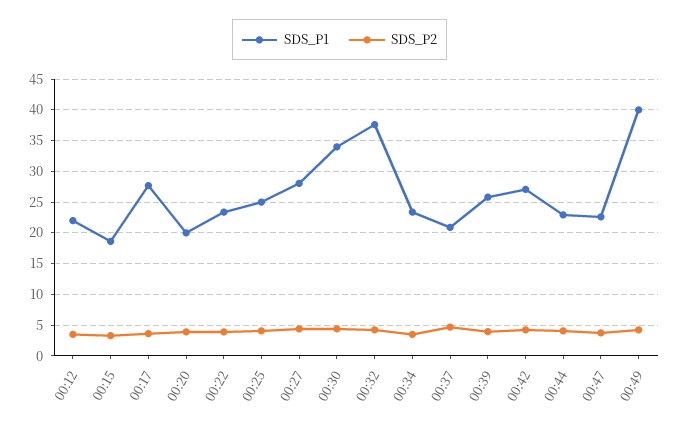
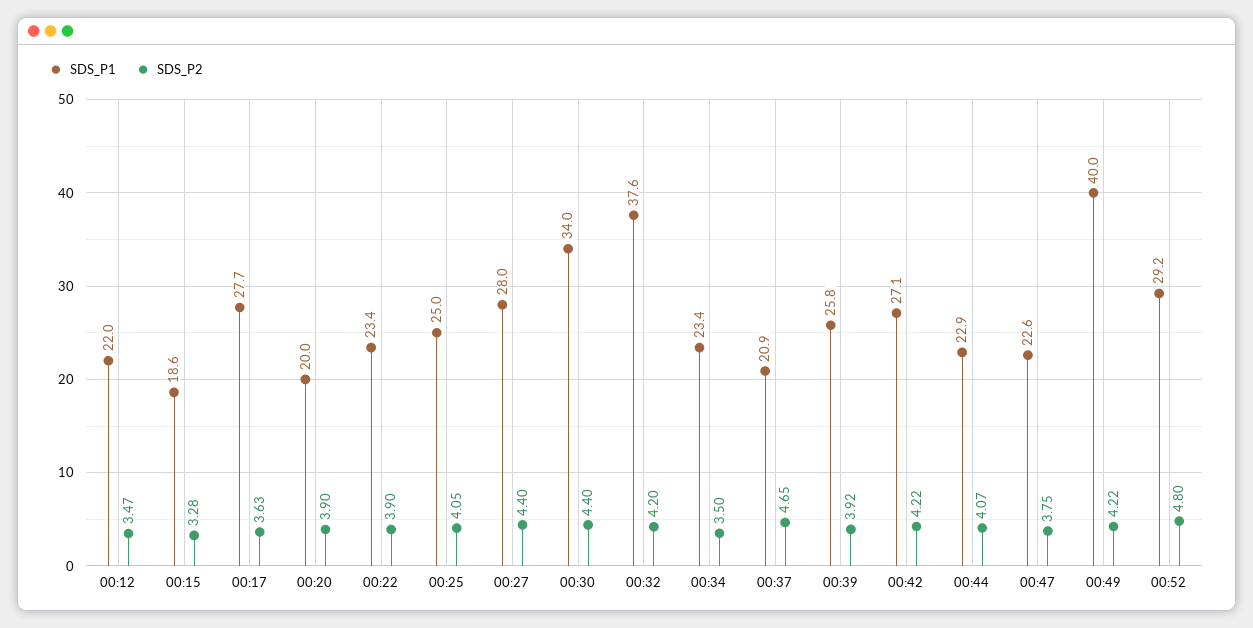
SDS_P1, 00:52: none -> 29.2
SDS_P2, 00:52: none -> 4.8

